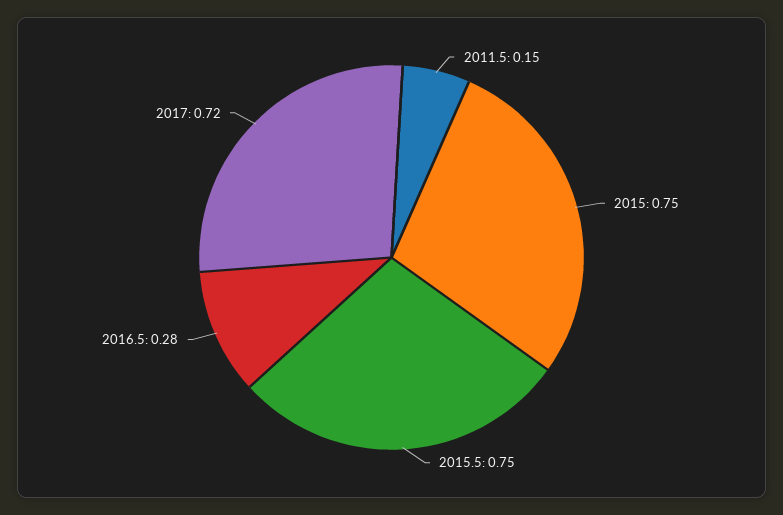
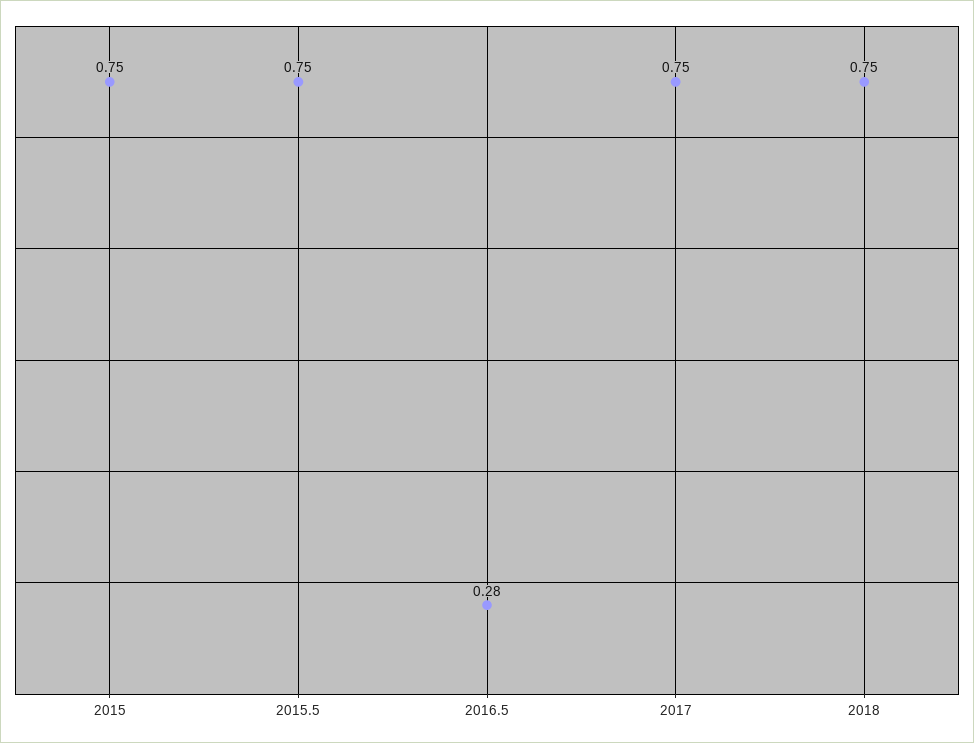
2011.5: 0.15 -> none
2017: 0.72 -> 0.75
2018: none -> 0.75

